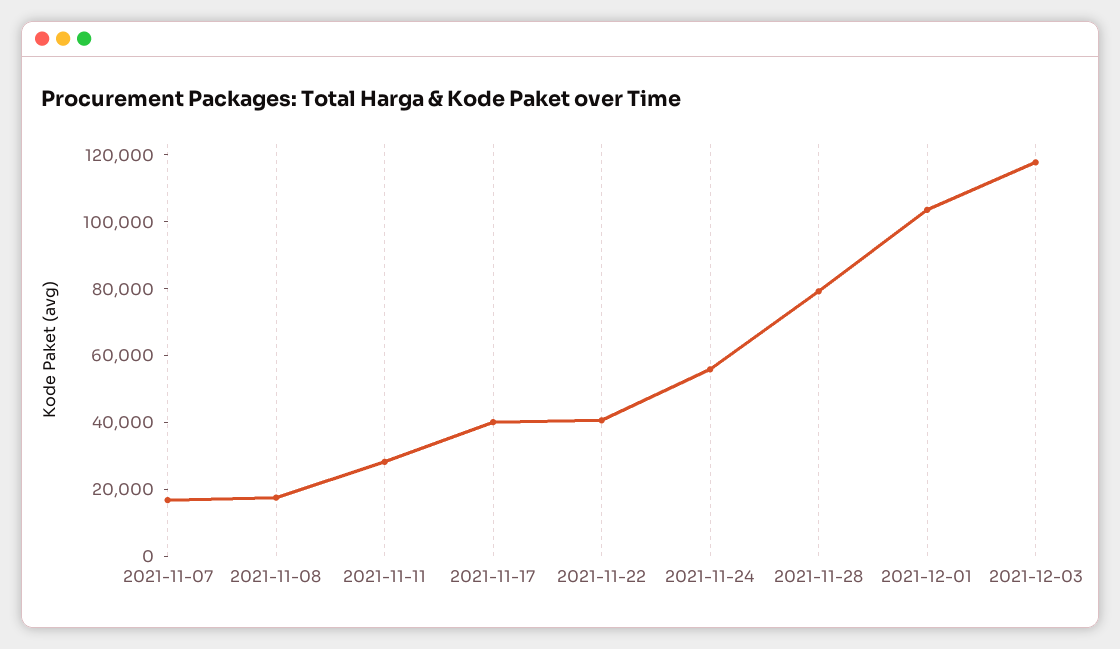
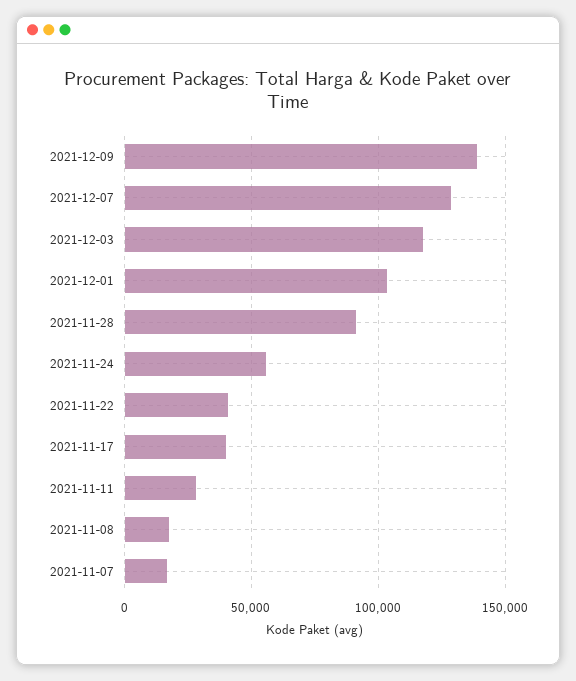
2021-11-28: 80000 -> 90000
2021-12-09: none -> 140000
2021-12-07: none -> 130000

